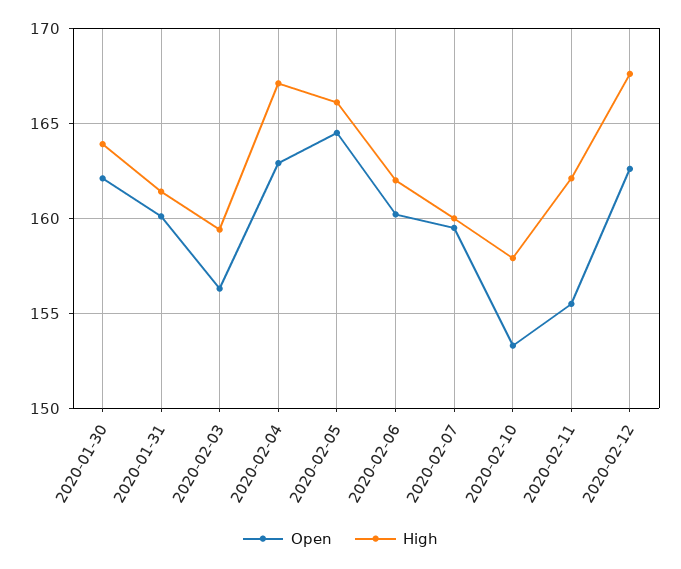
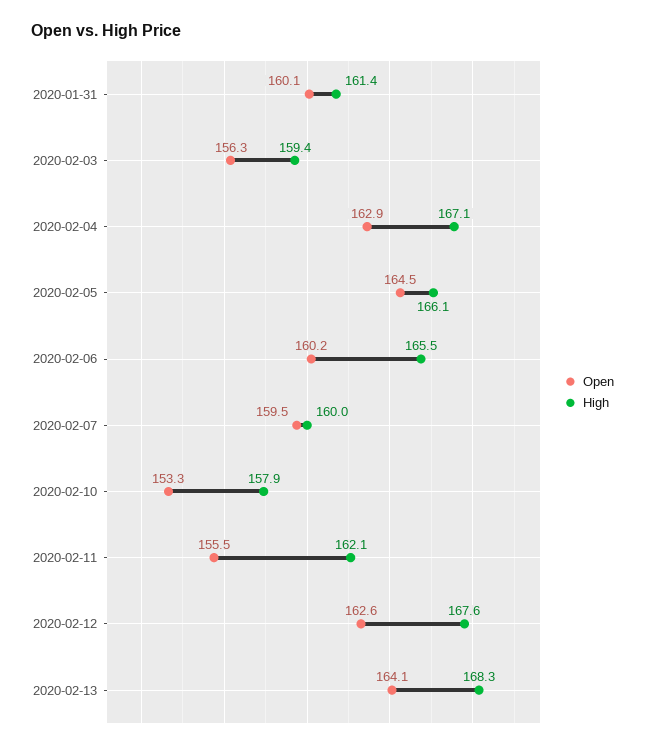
Open, 2020-01-30: 162 -> none
High, 2020-01-30: 164 -> none
High, 2020-02-06: 162 -> 165.5
Open, 2020-02-13: none -> 164.1
High, 2020-02-13: none -> 168.3

